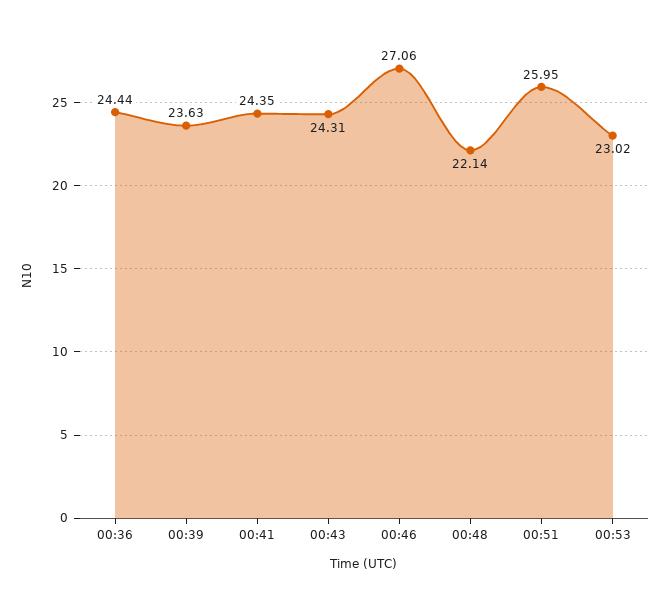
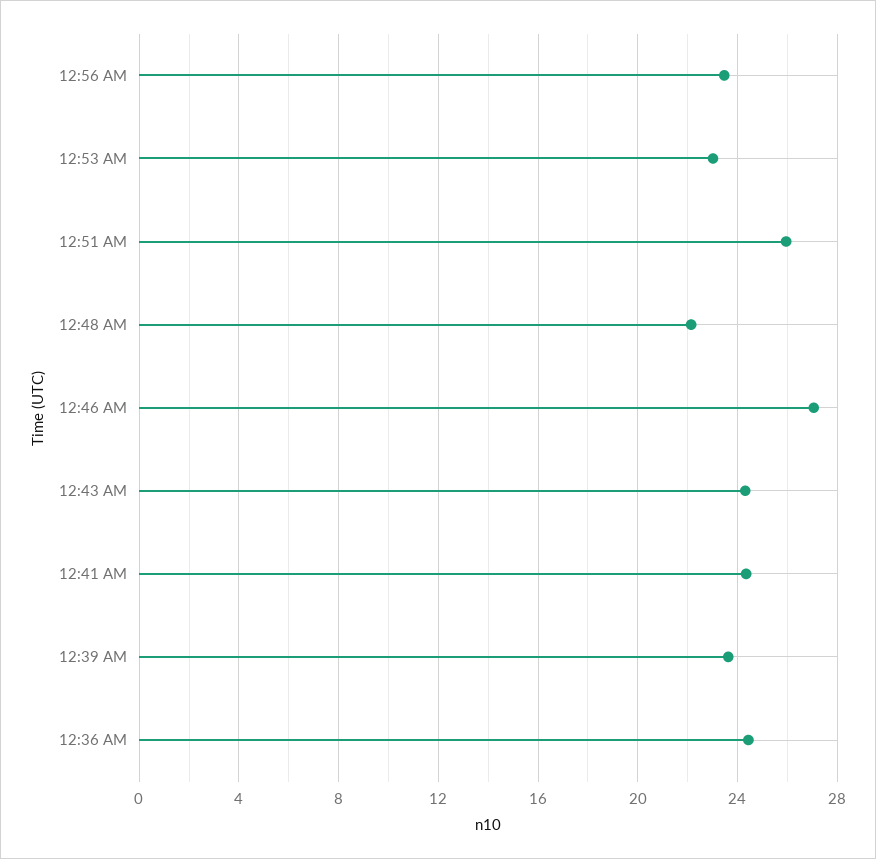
12:56 AM: none -> 23.5

